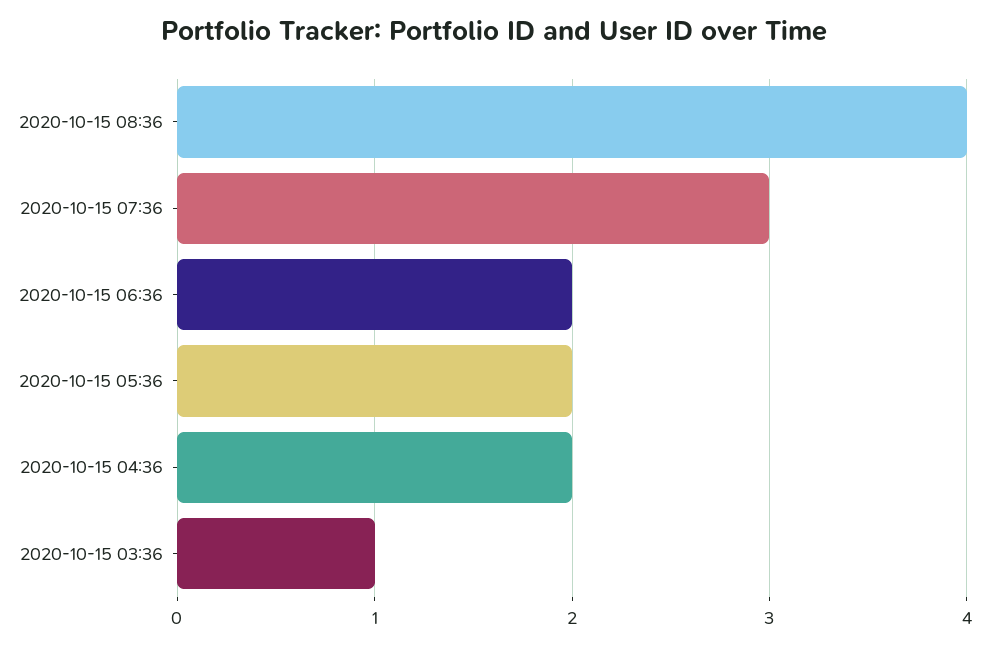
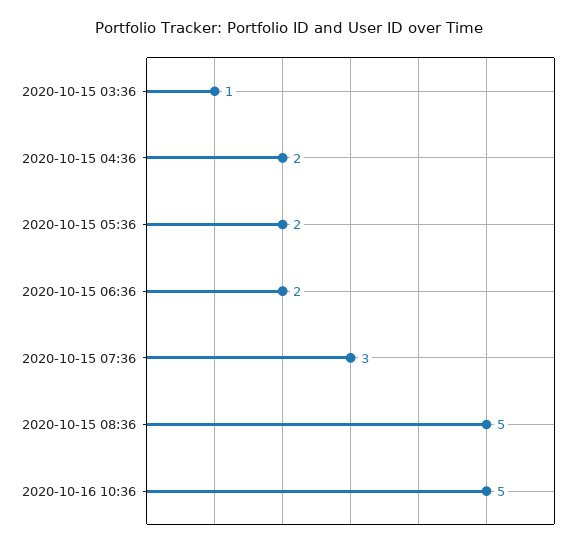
2020-10-15 08:36: 4 -> 5
2020-10-16 10:36: none -> 5

